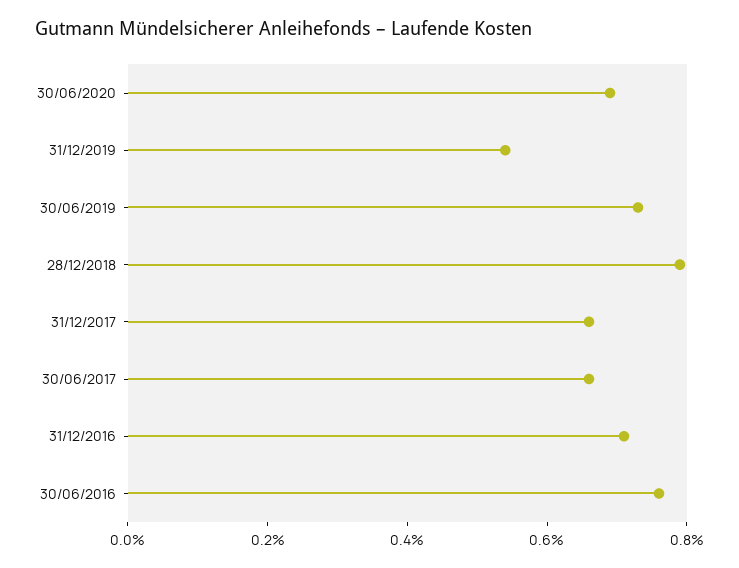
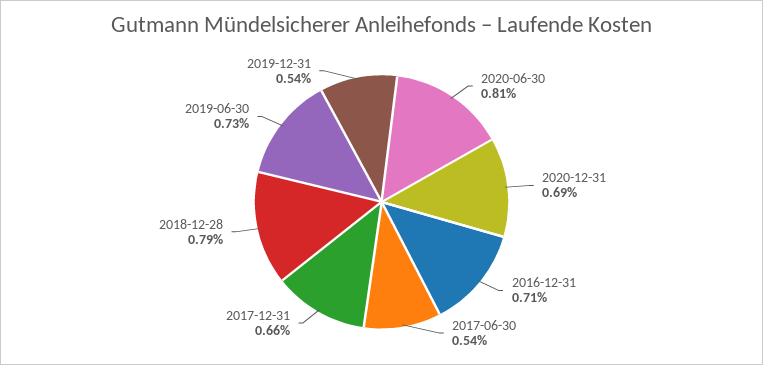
30/06/2020: 0.7 -> 0.81
30/06/2017: 0.65 -> 0.54
30/06/2016: 0.75 -> none
2020-12-31: none -> 0.69

